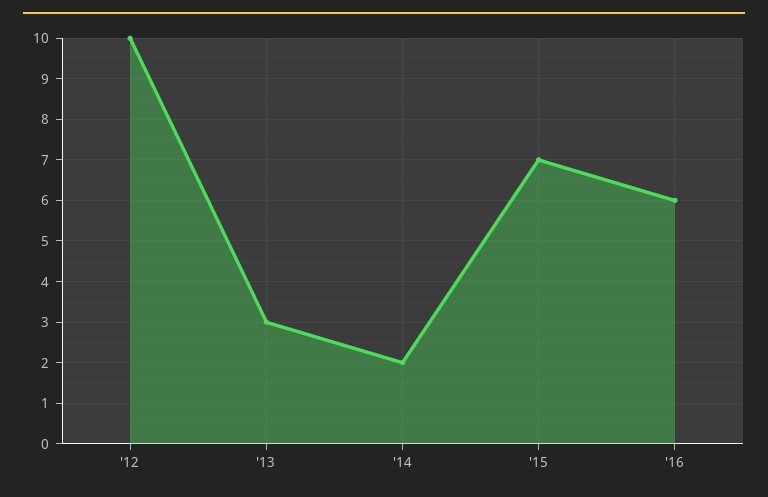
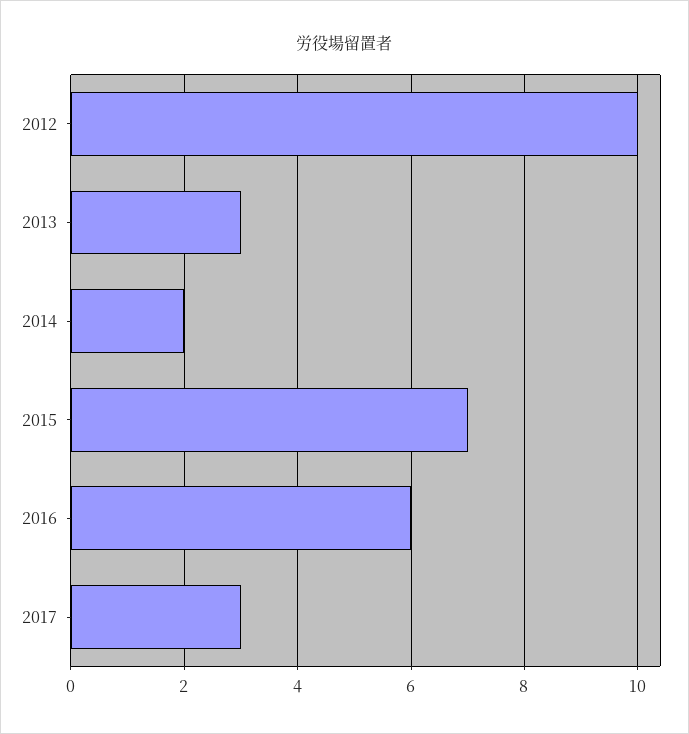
2017: none -> 3

